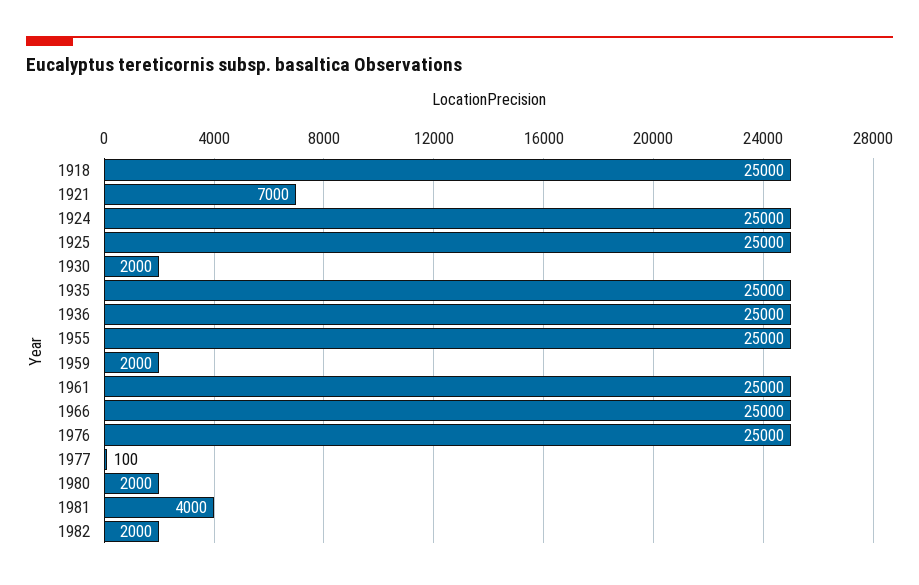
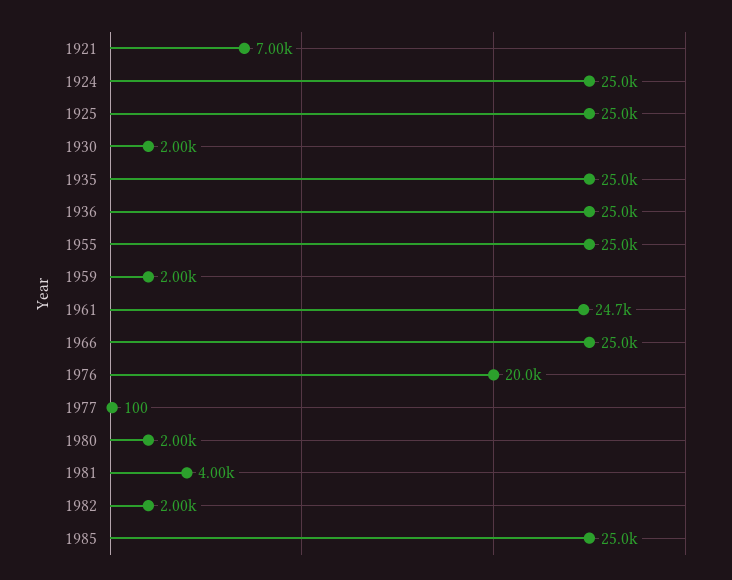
1918: 25000 -> none
1961: 25000 -> 24700
1976: 25000 -> 20000
1985: none -> 25000

